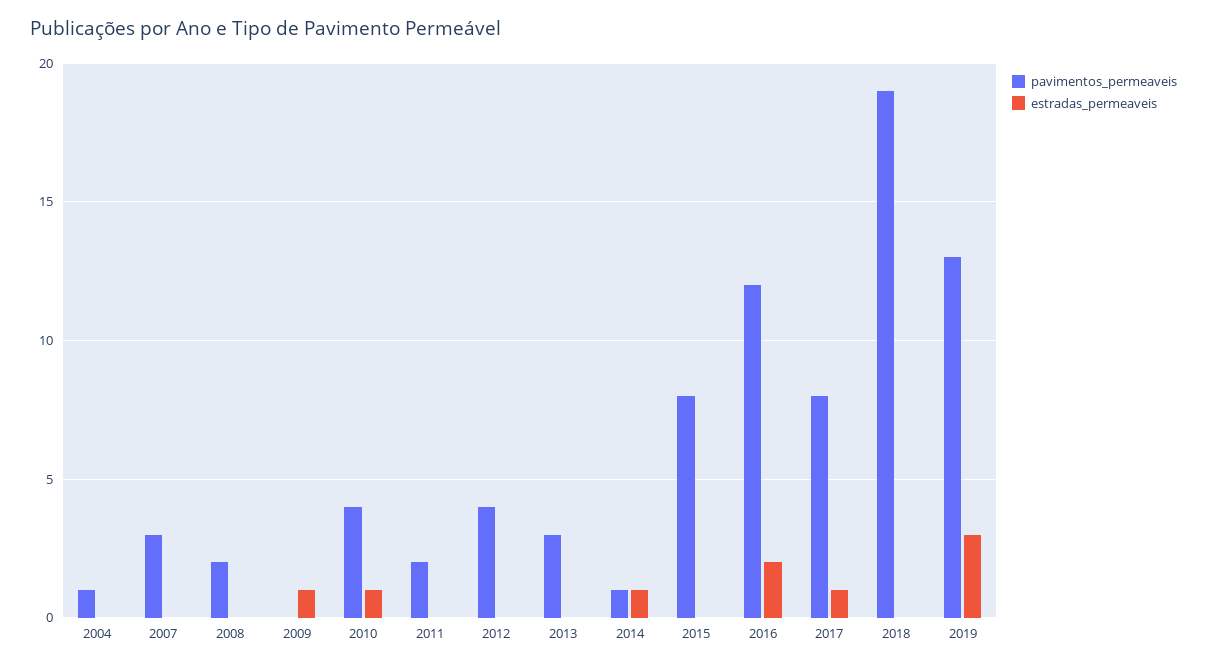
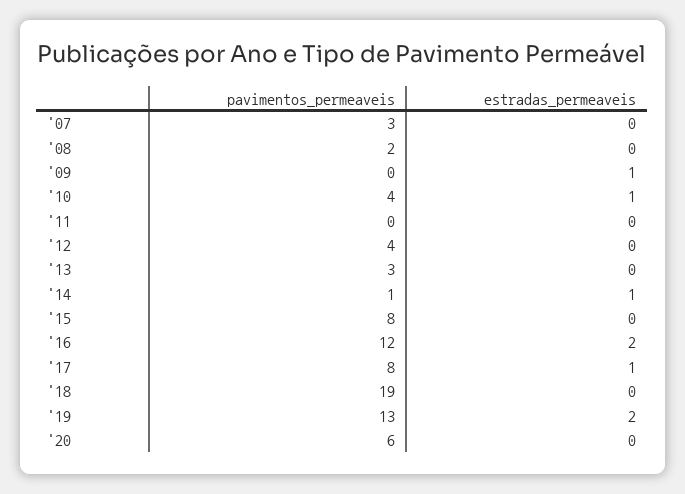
pavimentos_permeaveis, 2004: 1 -> none
estradas_permeaveis, 2004: 0 -> none
pavimentos_permeaveis, 2011: 2 -> 0
estradas_permeaveis, 2019: 3 -> 2
pavimentos_permeaveis, '20: none -> 6
estradas_permeaveis, '20: none -> 0

